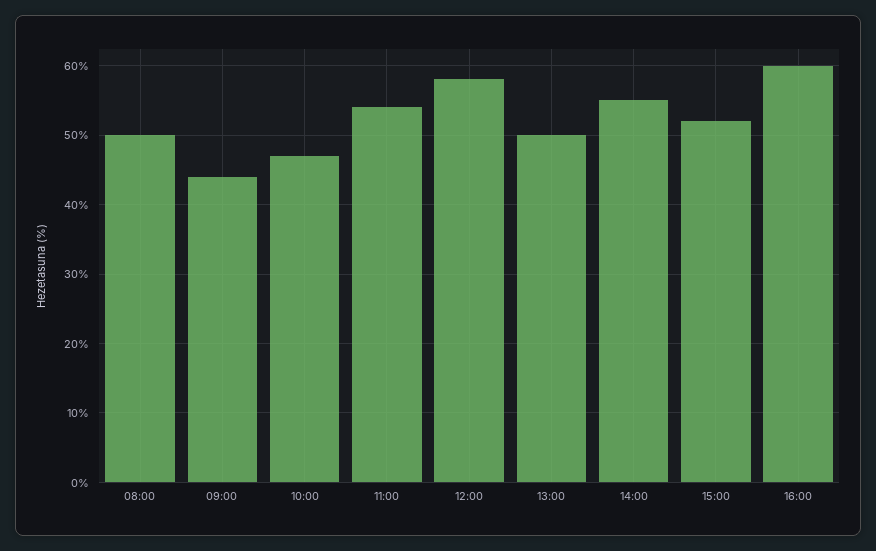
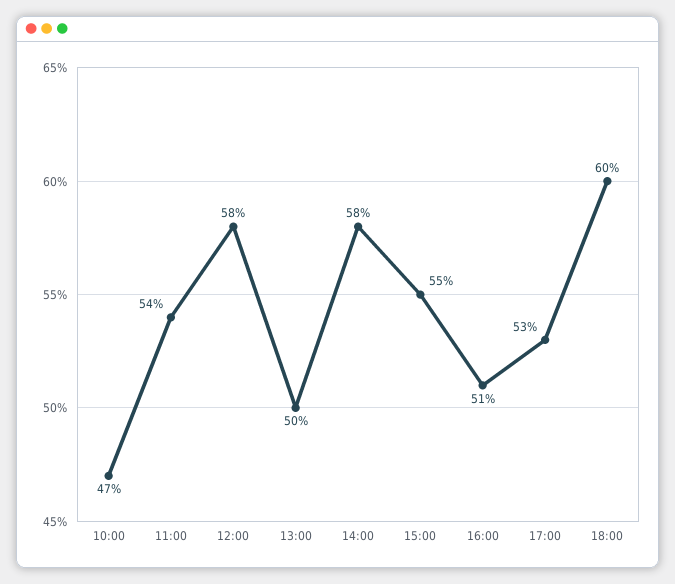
08:00: 50 -> none
09:00: 44 -> none
14:00: 55 -> 58
15:00: 52 -> 55
16:00: 60 -> 51
17:00: none -> 53
18:00: none -> 60

